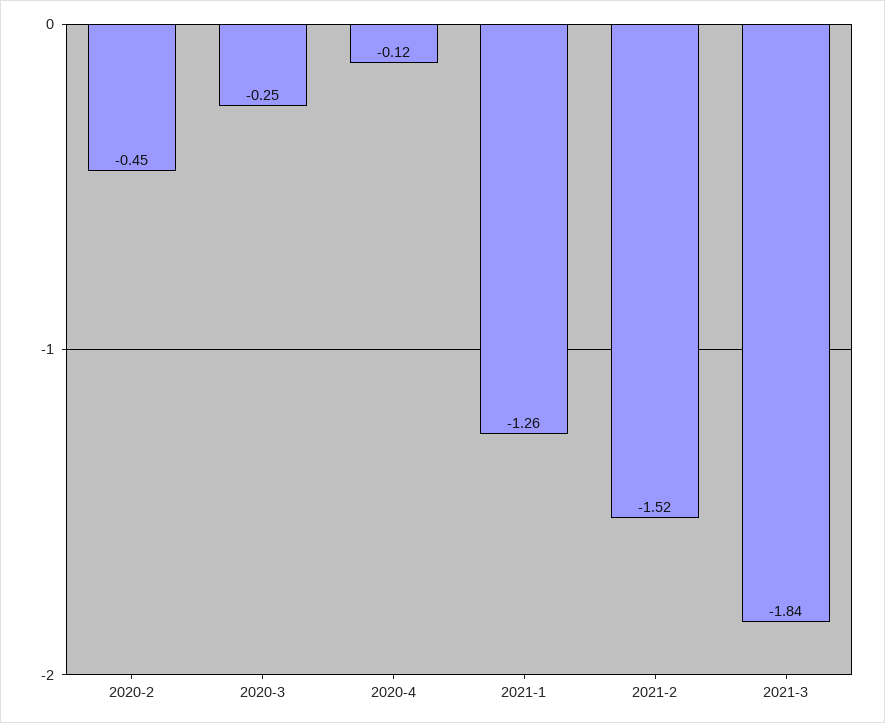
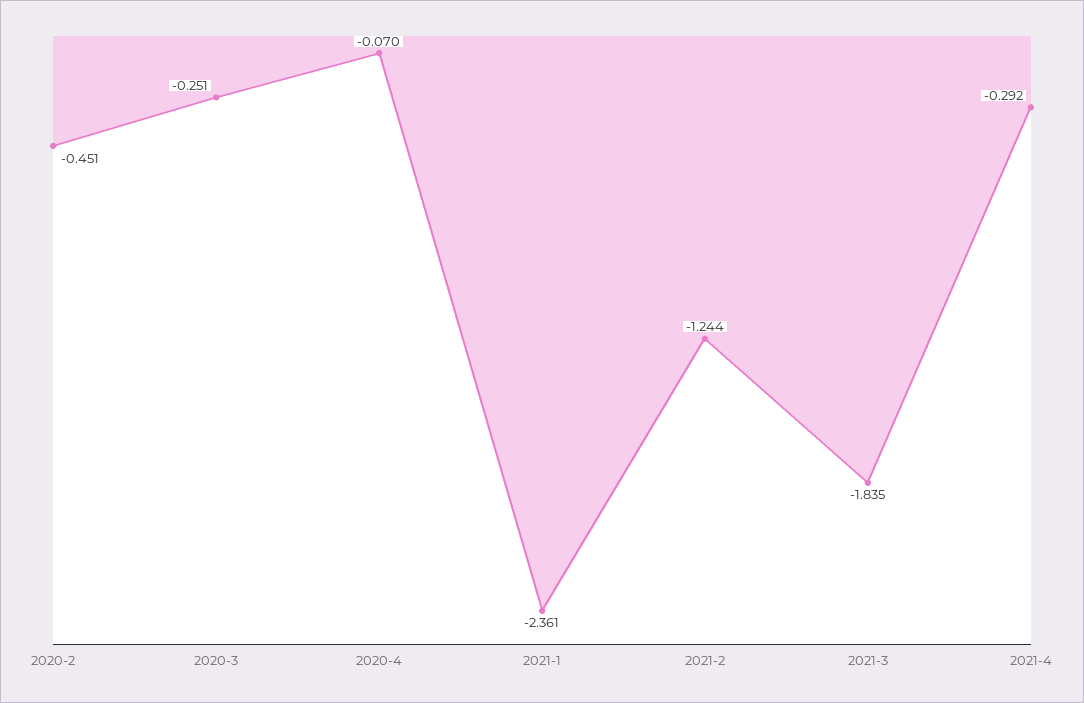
2020-4: -0.12 -> -0.07
2021-1: -1.26 -> -2.361
2021-2: -1.52 -> -1.244
2021-4: none -> -0.292

